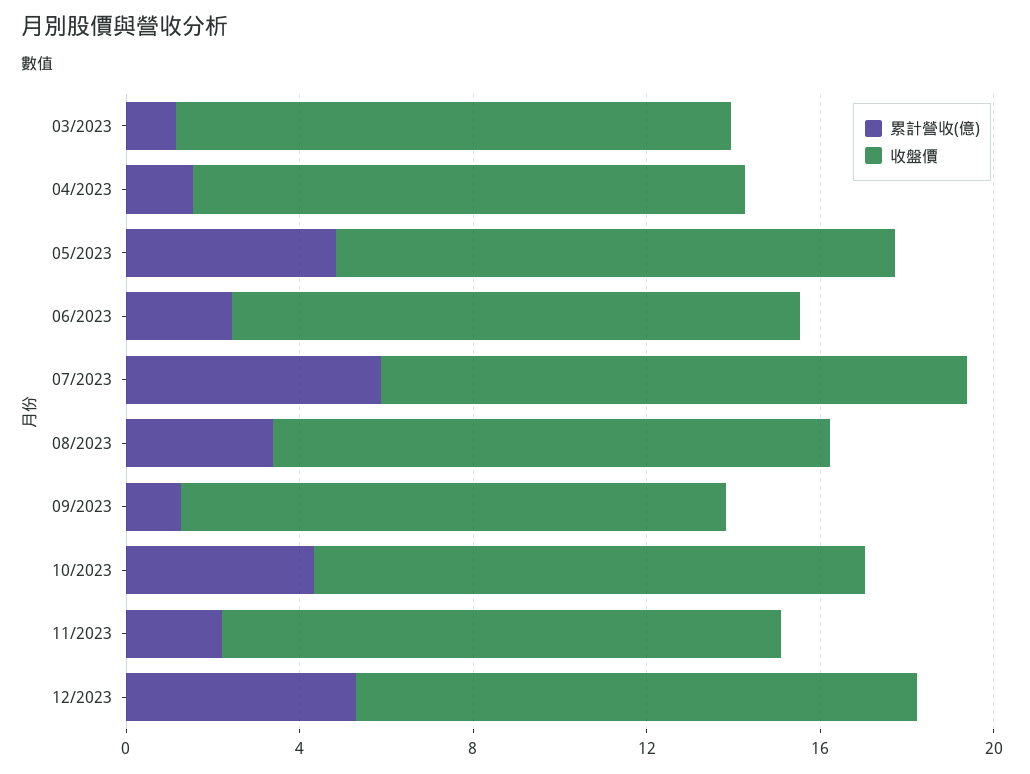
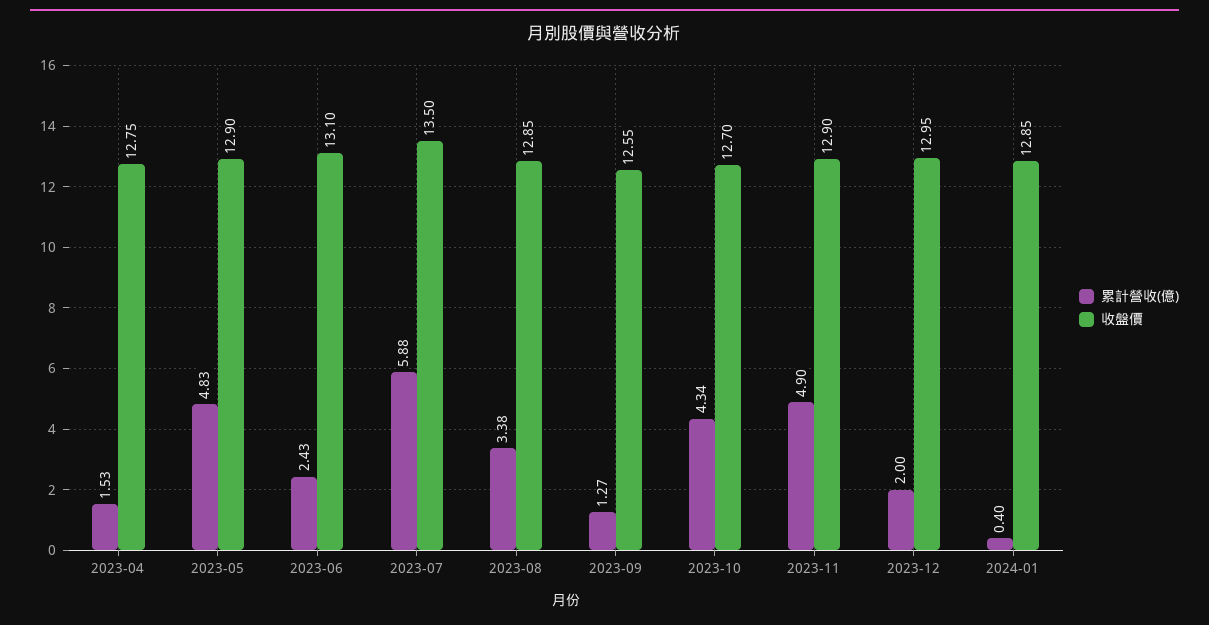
累計營收(億), 03/2023: 1 -> none
收盤價, 03/2023: 13 -> none
累計營收(億), 11/2023: 2 -> 4.9
累計營收(億), 12/2023: 5 -> 2
累計營收(億), 2024-01: none -> 0.4
收盤價, 2024-01: none -> 12.85

